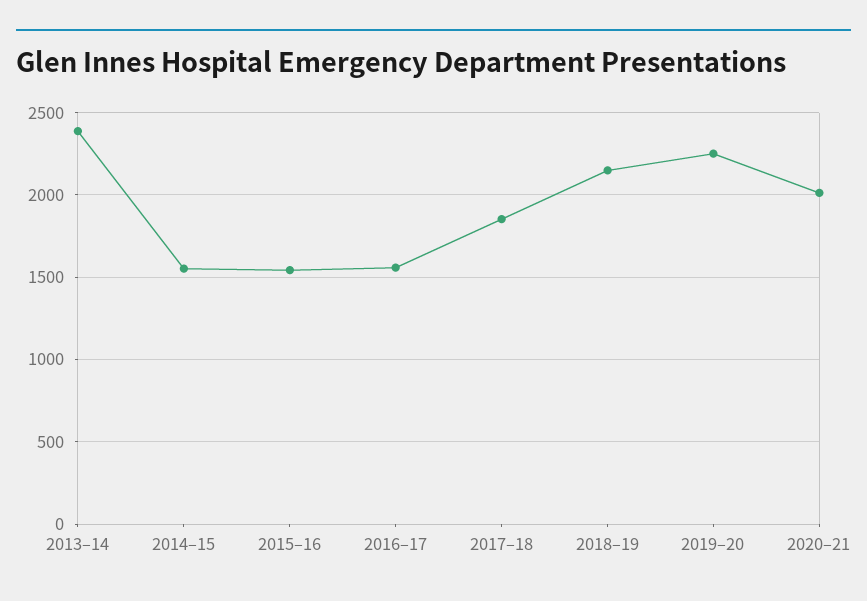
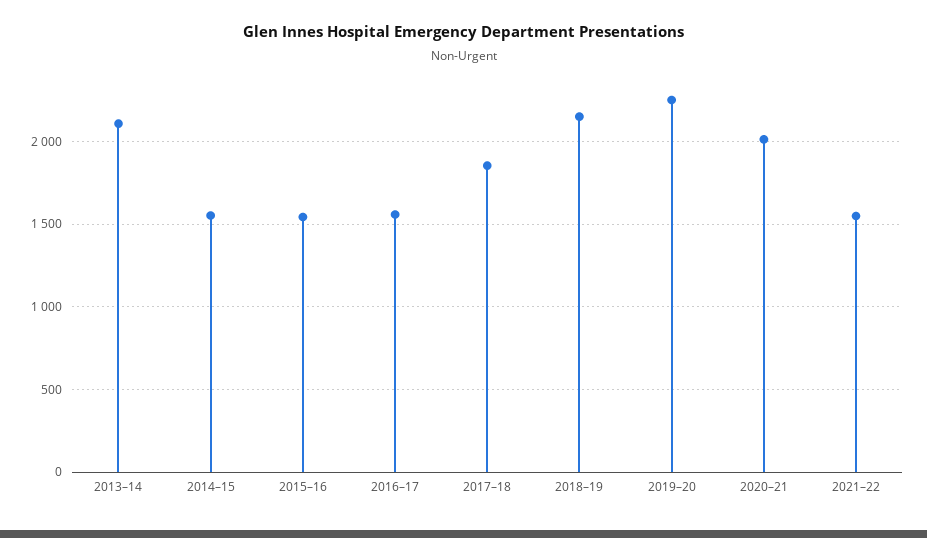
2013–14: 2400 -> 2100
2021–22: none -> 1550

